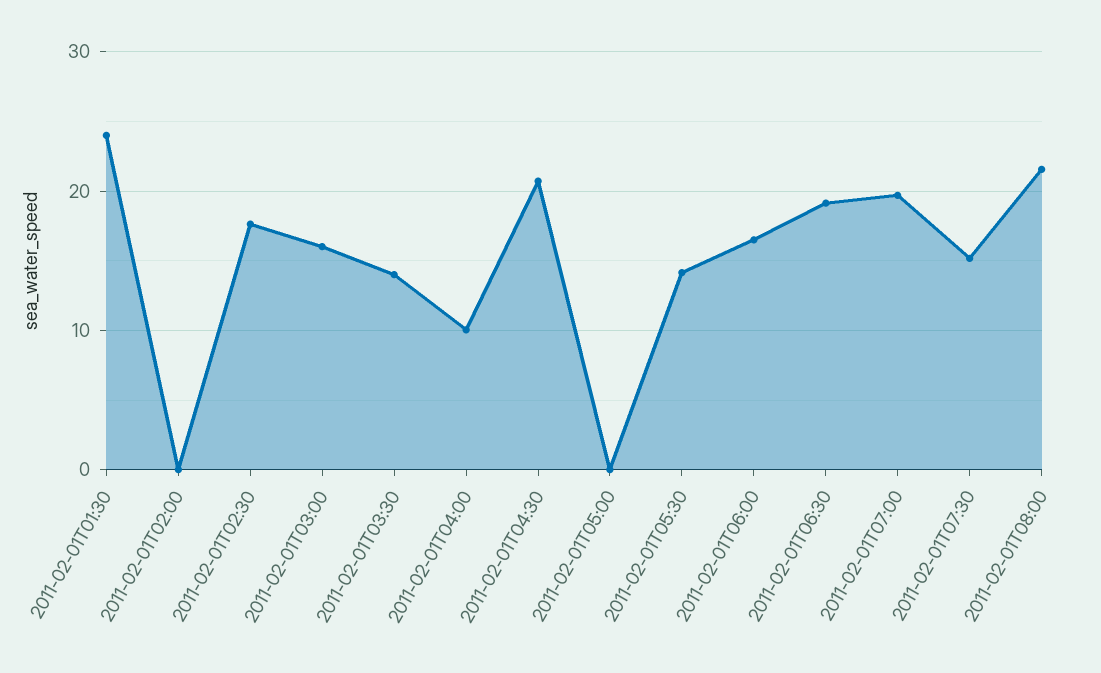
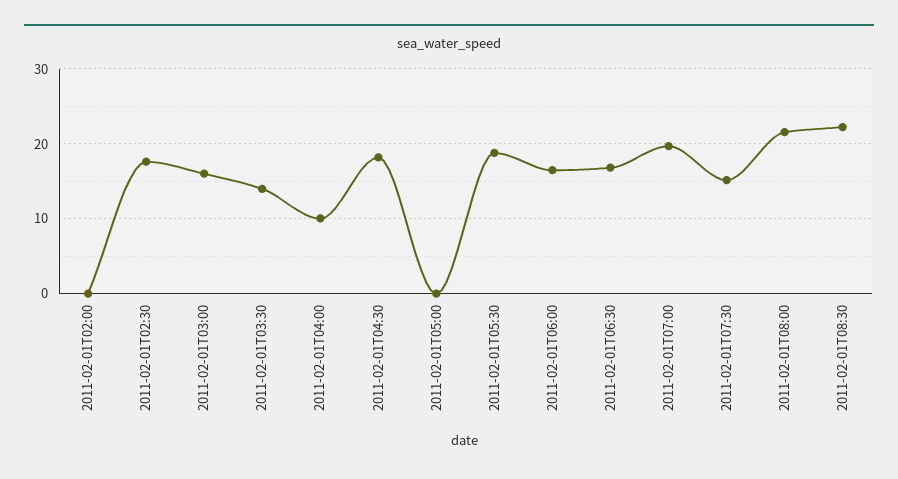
2011-02-01T01:30: 24 -> none
2011-02-01T04:30: 21 -> 18
2011-02-01T05:30: 14 -> 19
2011-02-01T06:30: 19 -> 17
2011-02-01T08:30: none -> 22

